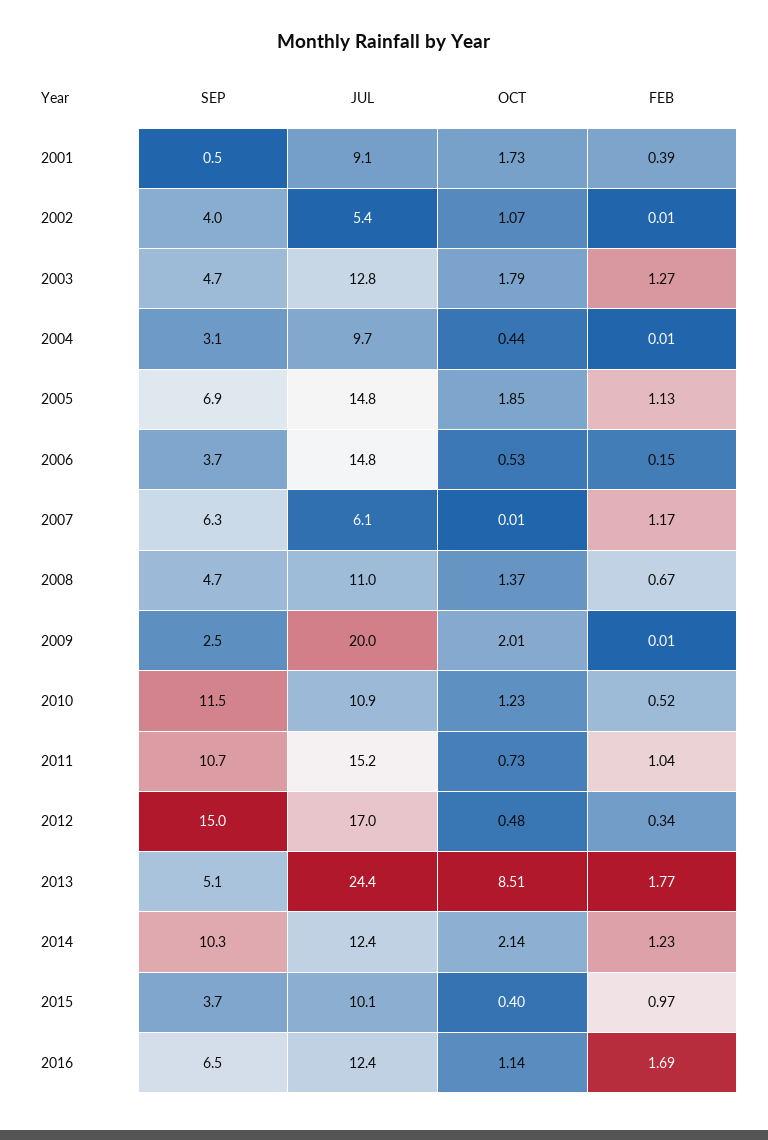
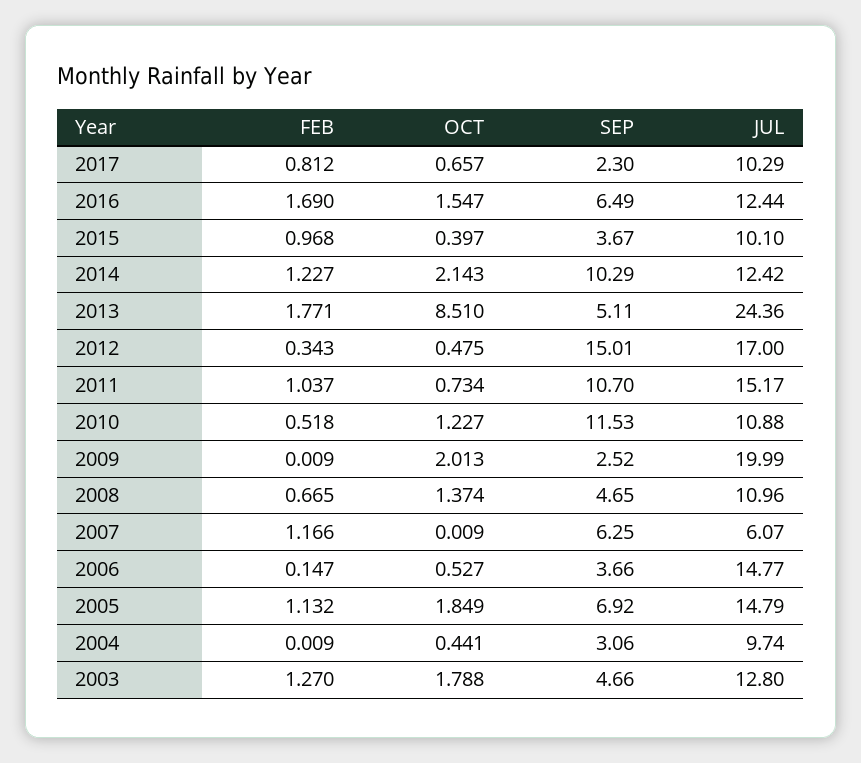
SEP, 2001: 0.5 -> none
JUL, 2001: 9.1 -> none
OCT, 2001: 1.73 -> none
FEB, 2001: 0.39 -> none
SEP, 2002: 4 -> none
JUL, 2002: 5.4 -> none
OCT, 2002: 1.07 -> none
FEB, 2002: 0.01 -> none
OCT, 2016: 1.14 -> 1.547
FEB, 2017: none -> 0.812
OCT, 2017: none -> 0.657
SEP, 2017: none -> 2.3
JUL, 2017: none -> 10.29

